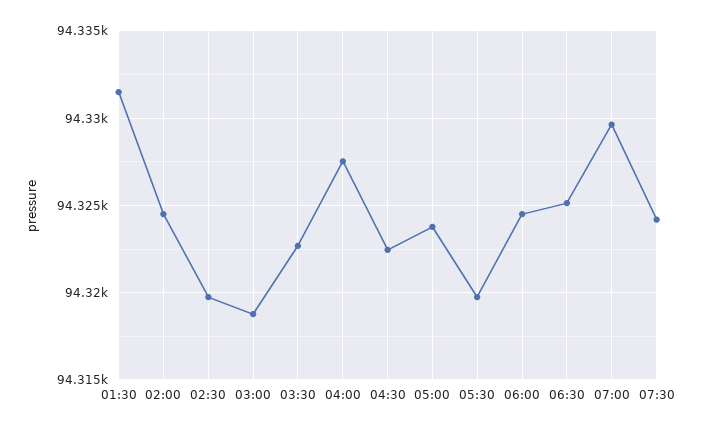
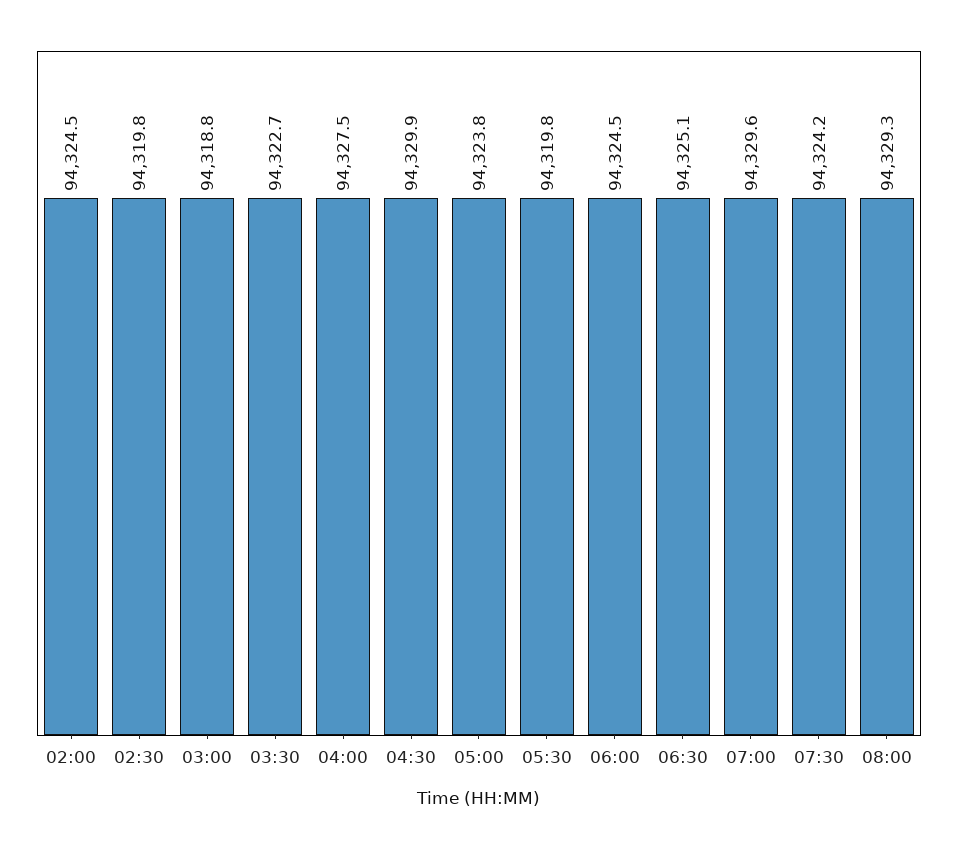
01:30: 94331.5 -> none
04:30: 94322.5 -> 94329.9
08:00: none -> 94329.3

